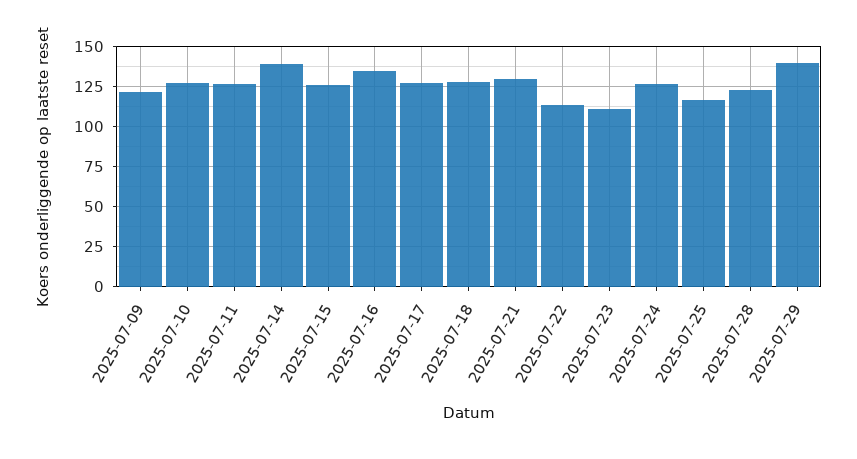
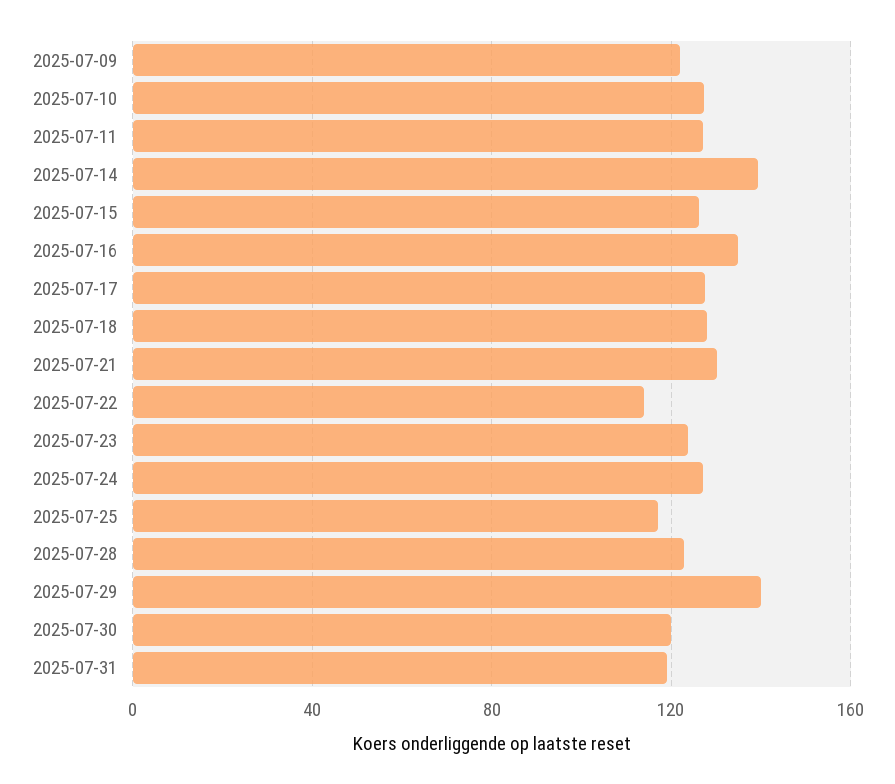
2025-07-23: 110 -> 125
2025-07-30: none -> 120
2025-07-31: none -> 120

